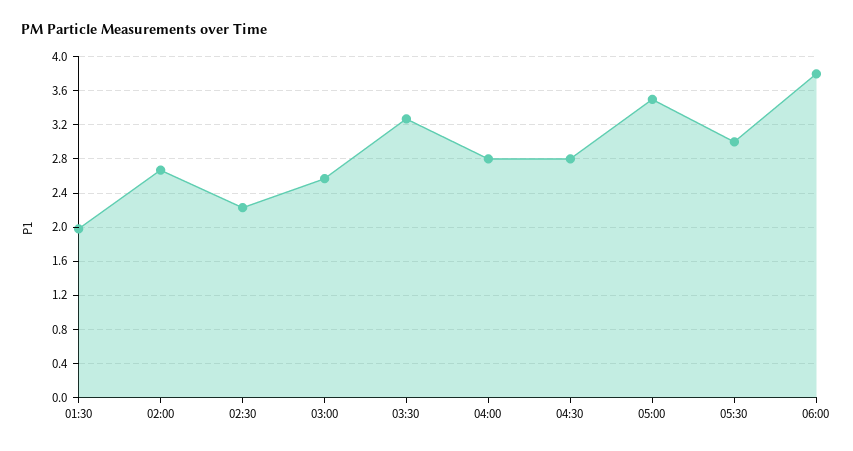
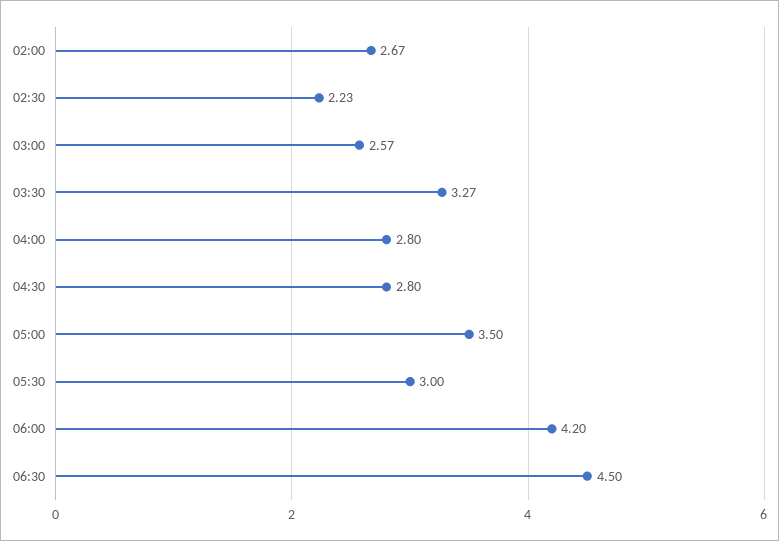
01:30: 2 -> none
06:00: 3.8 -> 4.2
06:30: none -> 4.5

